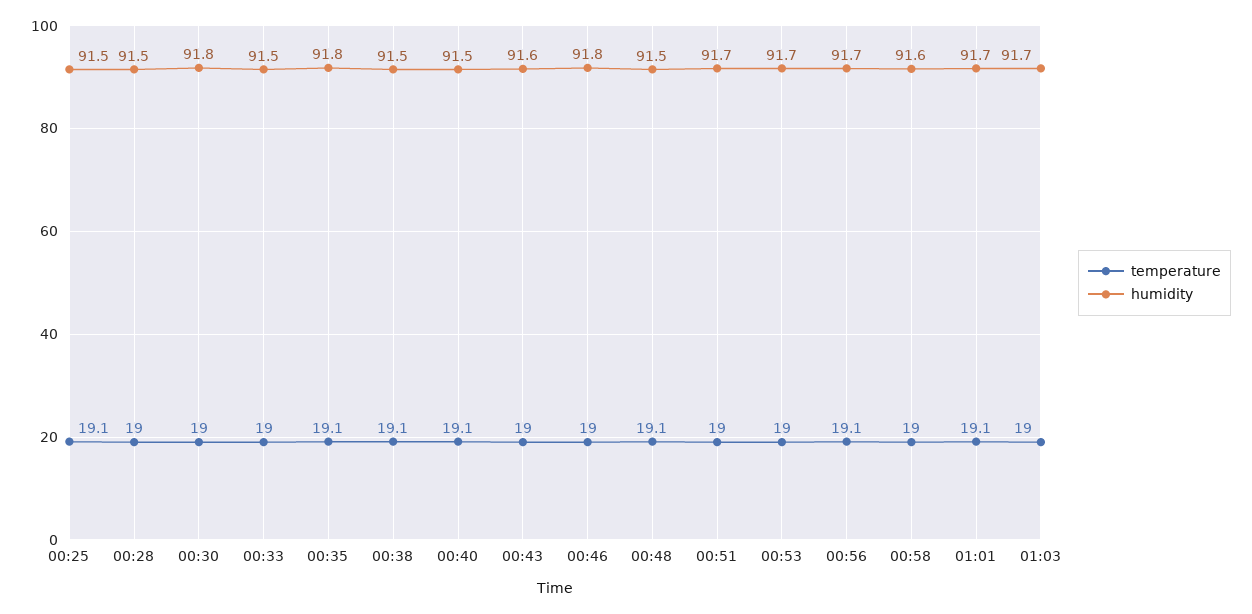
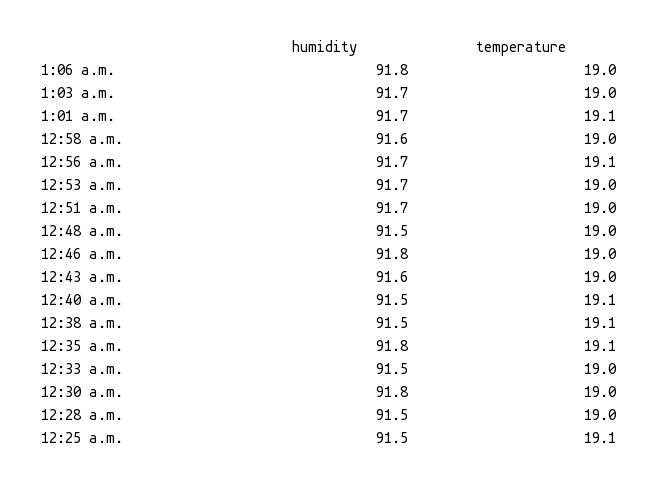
temperature, 00:48: 19.1 -> 19
humidity, 1:06 a.m.: none -> 91.8
temperature, 1:06 a.m.: none -> 19

